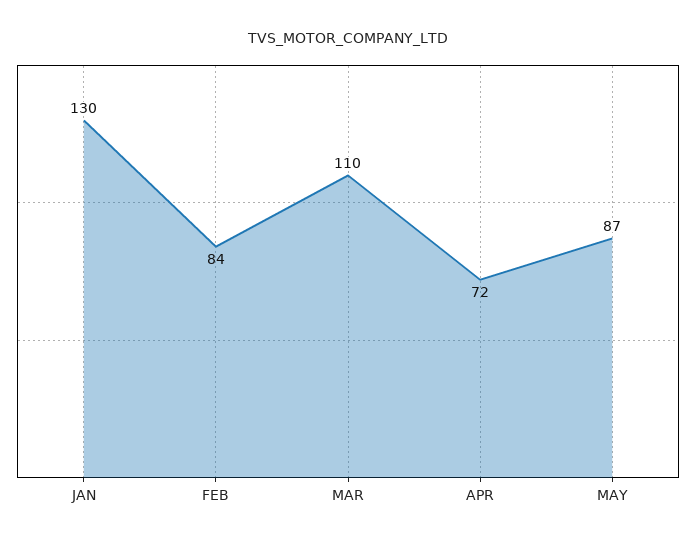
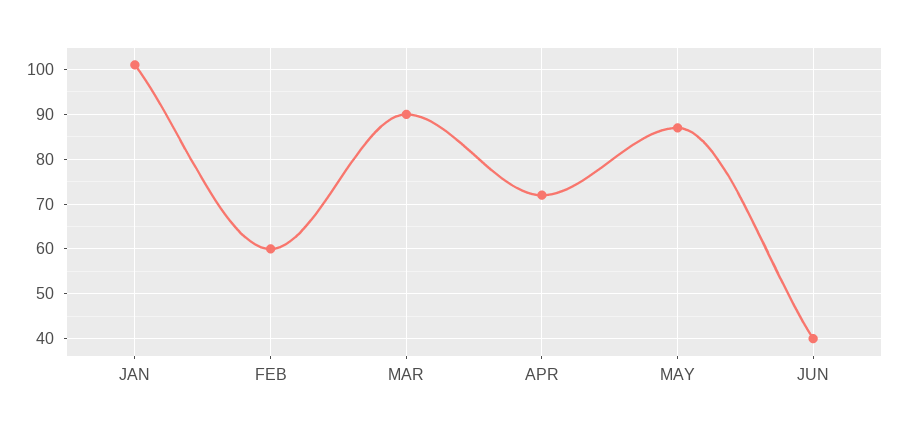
JAN: 130 -> 100
FEB: 84 -> 60
MAR: 110 -> 90
JUN: none -> 40

